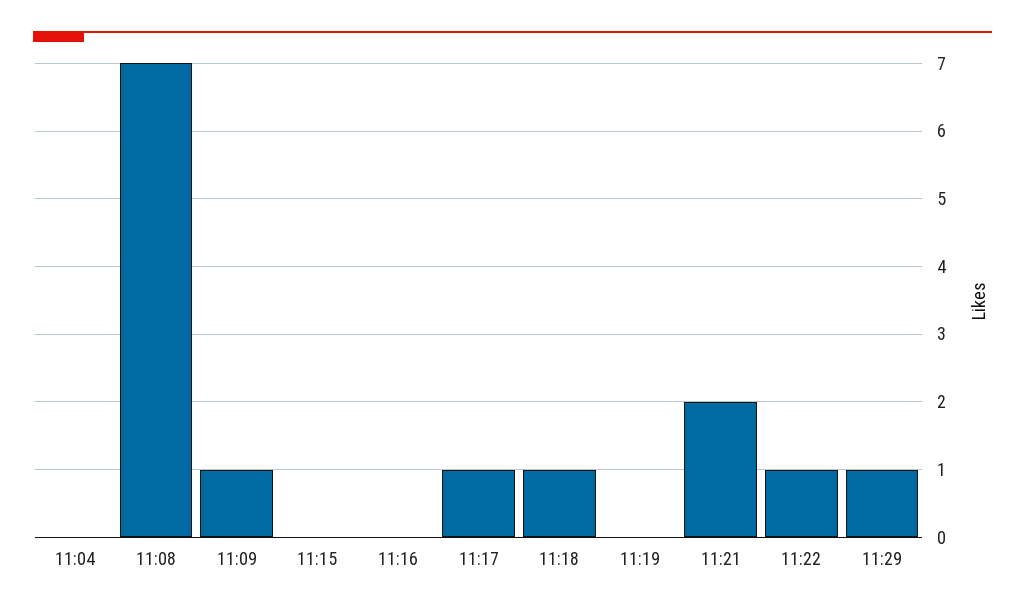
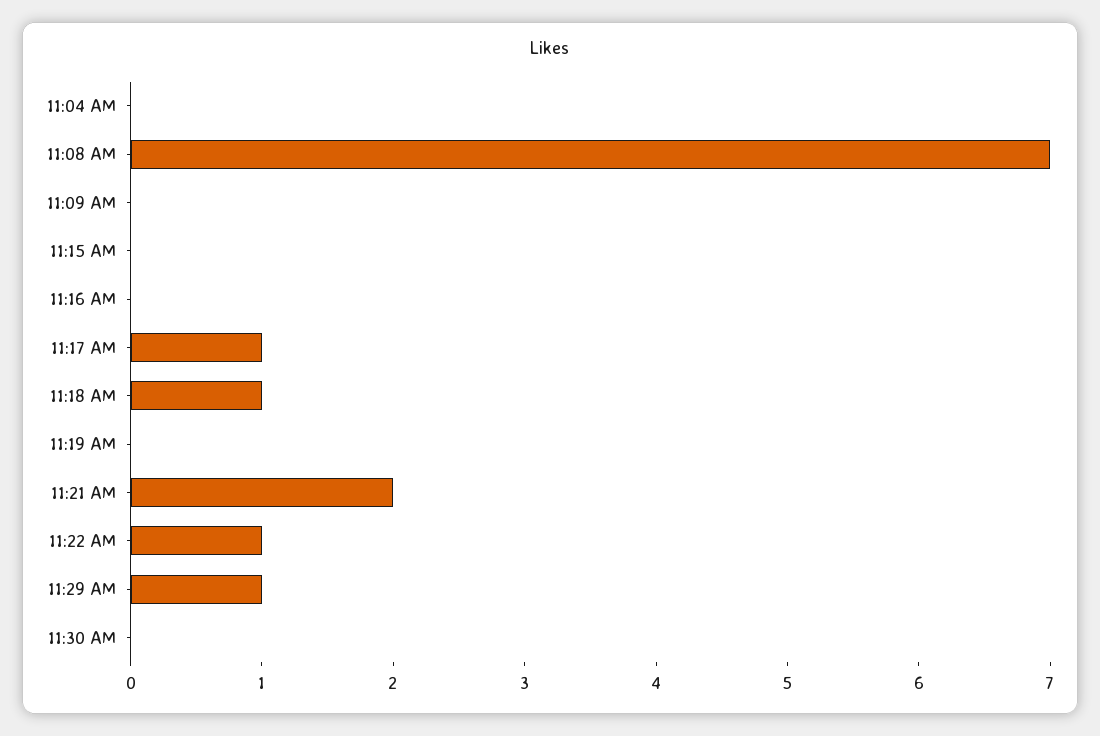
11:09: 1 -> 0
11:30 AM: none -> 0

